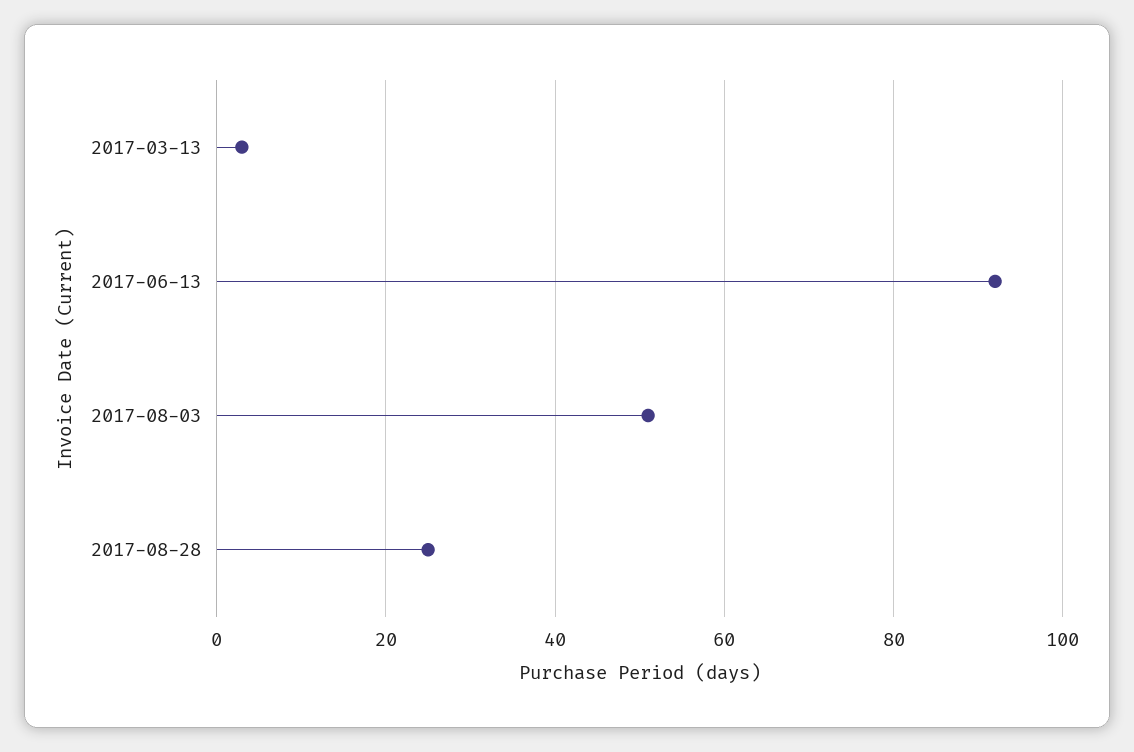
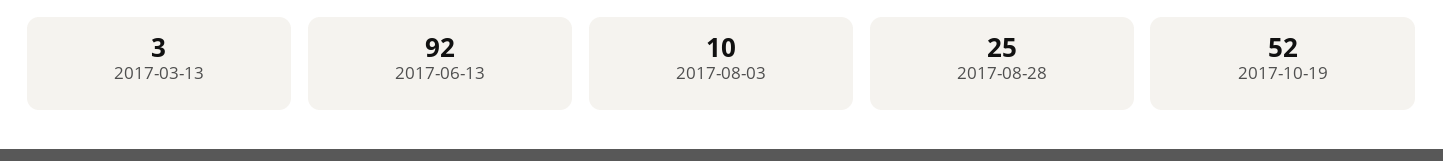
2017-08-03: 50 -> 10
2017-10-19: none -> 52

